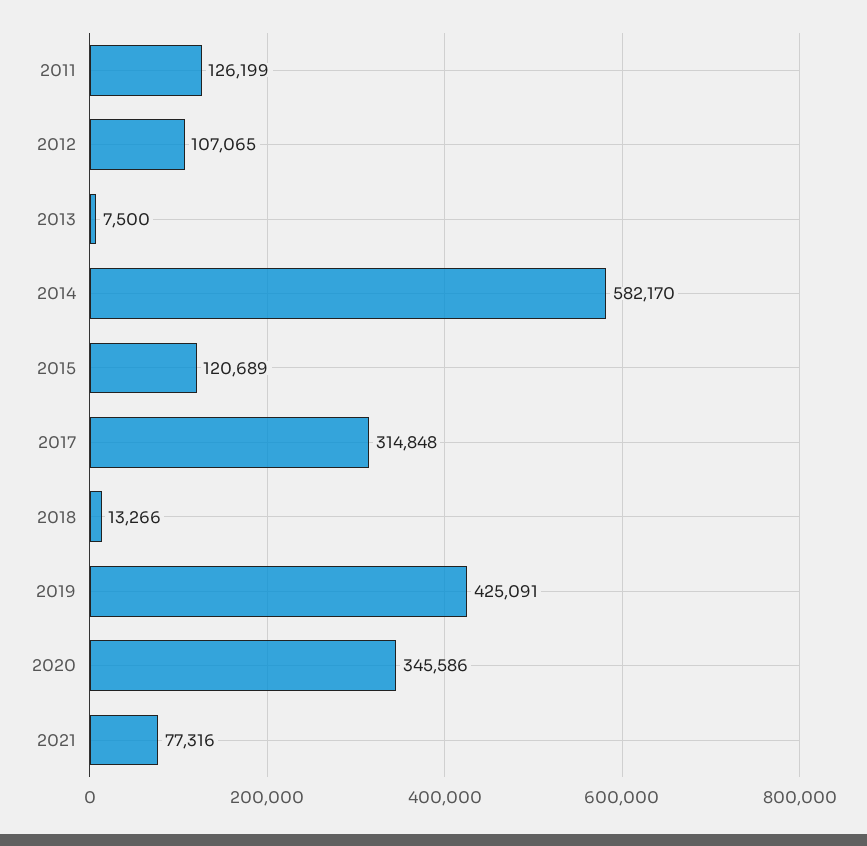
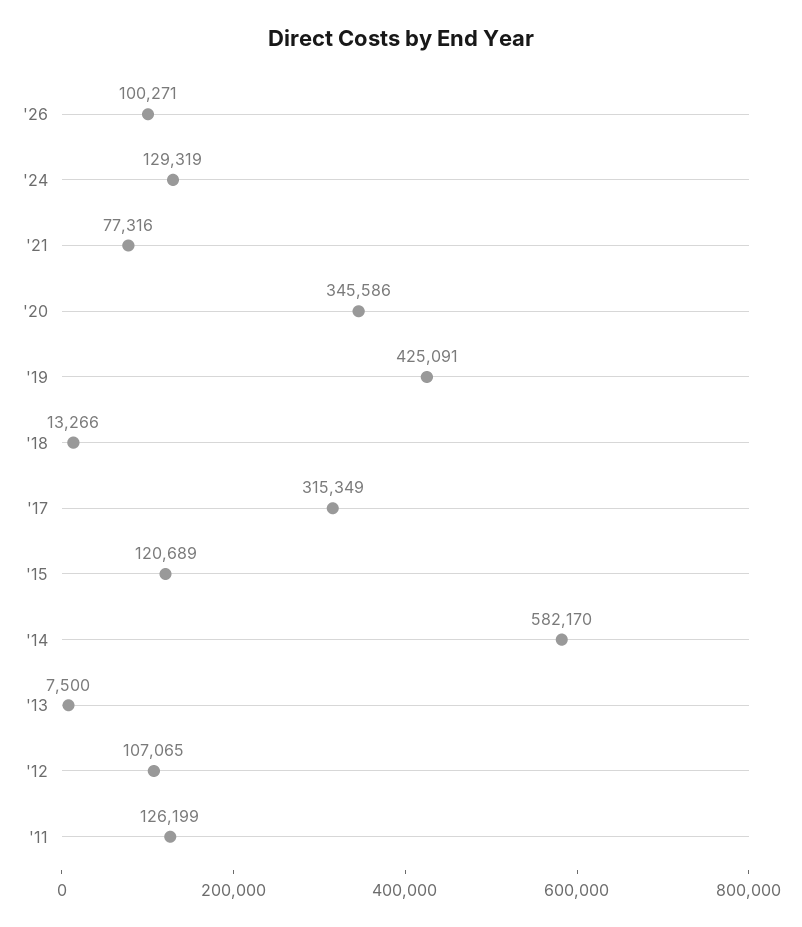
2017: 314848 -> 315349
'26: none -> 100271
'24: none -> 129319

